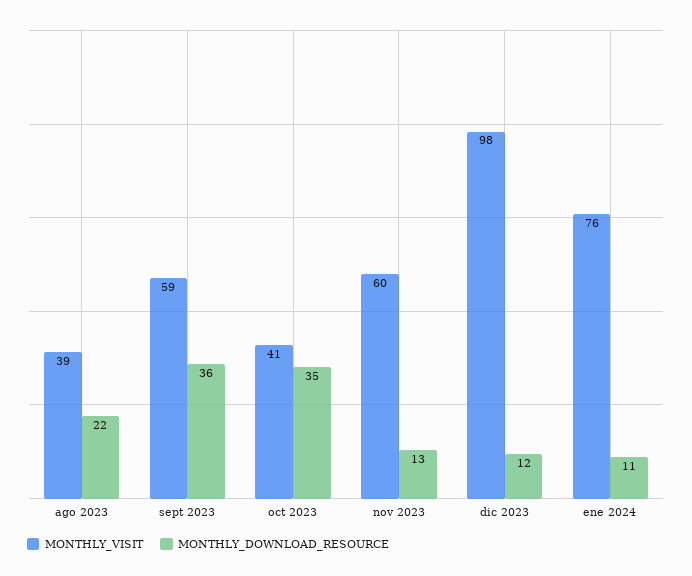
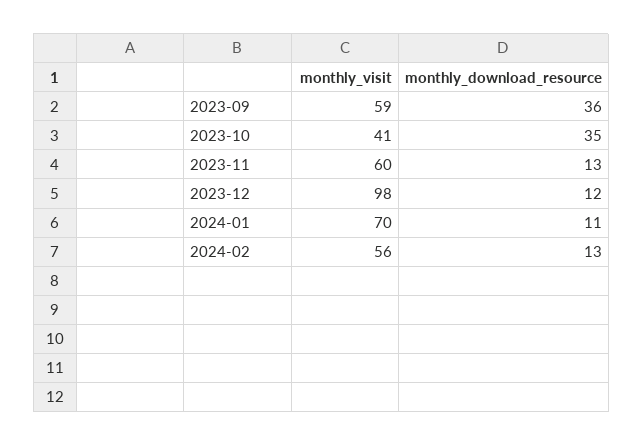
MONTHLY_VISIT, ago 2023: 39 -> none
MONTHLY_DOWNLOAD_RESOURCE, ago 2023: 22 -> none
MONTHLY_VISIT, ene 2024: 76 -> 70
MONTHLY_VISIT, 2024-02: none -> 56
MONTHLY_DOWNLOAD_RESOURCE, 2024-02: none -> 13

